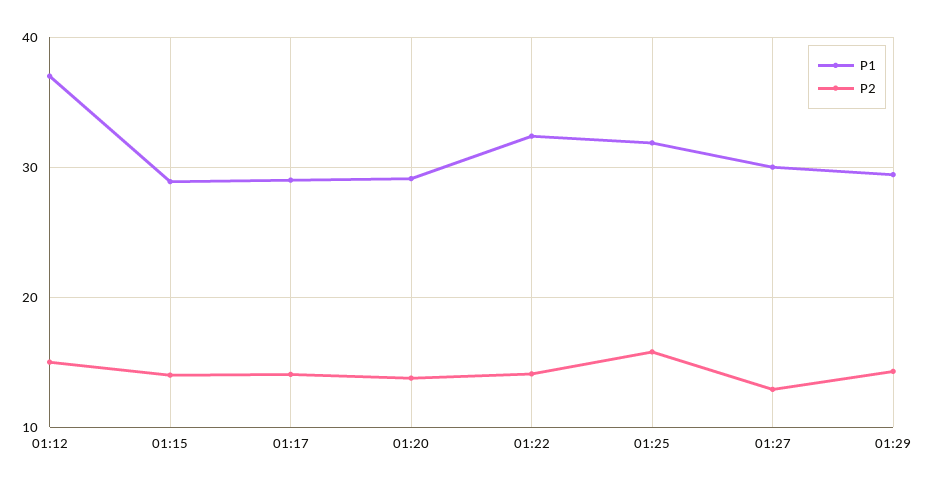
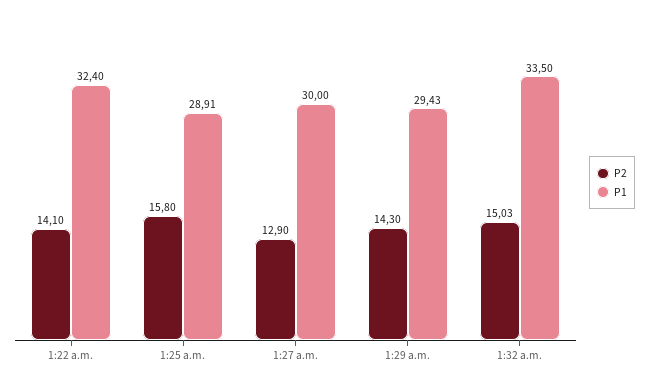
P1, 01:12: 37 -> none
P2, 01:12: 15 -> none
P1, 01:15: 29 -> none
P2, 01:15: 14 -> none
P1, 01:17: 29 -> none
P2, 01:17: 14 -> none
P1, 01:20: 29 -> none
P2, 01:20: 14 -> none
P1, 01:25: 32 -> 28.91
P2, 1:32 a.m.: none -> 15.03
P1, 1:32 a.m.: none -> 33.5

